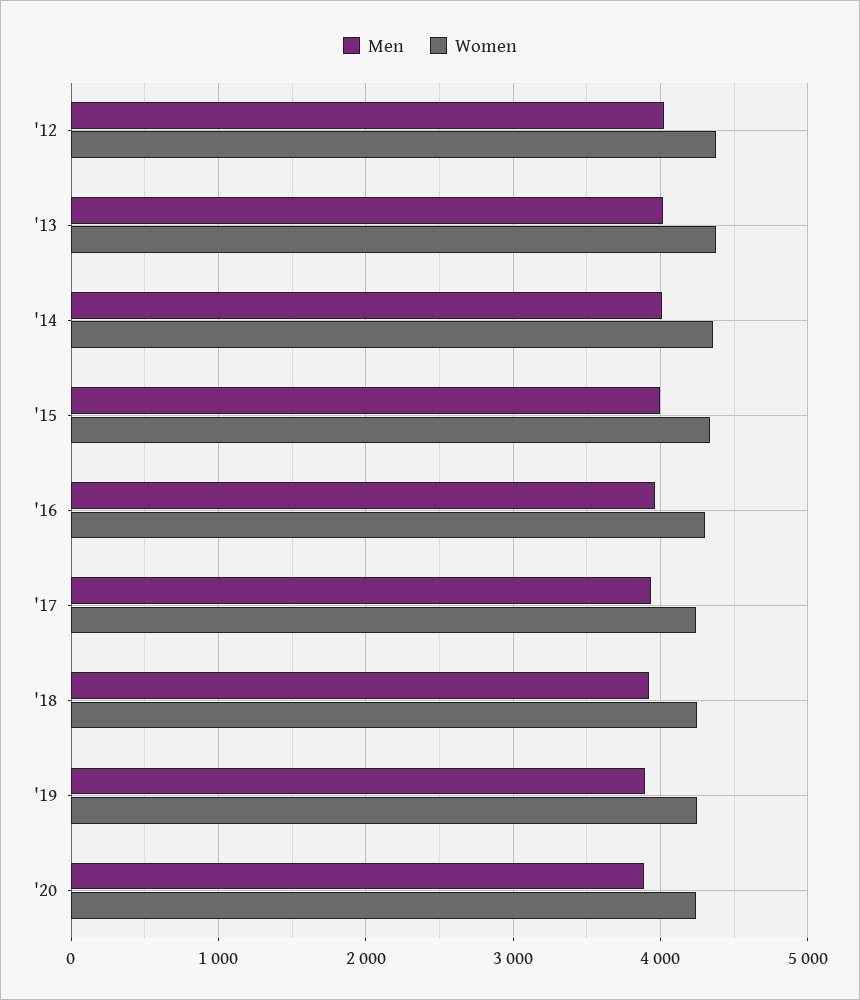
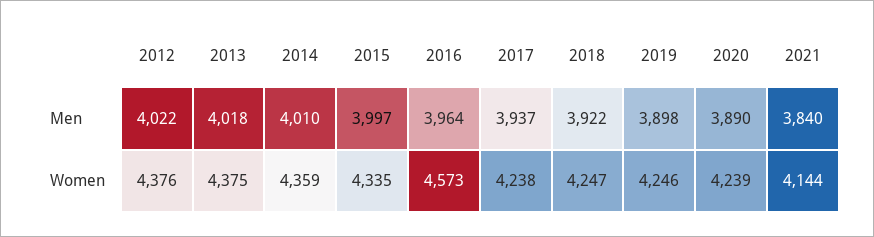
Women, '16: 4300 -> 4573
Men, 2021: none -> 3840
Women, 2021: none -> 4144

